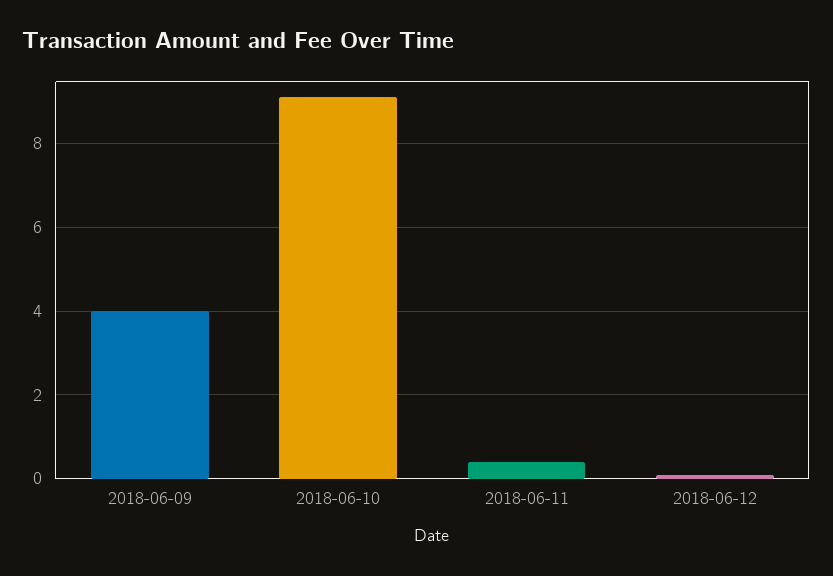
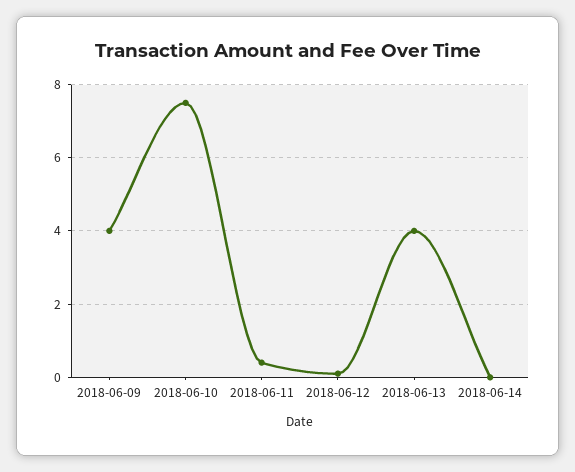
2018-06-10: 9 -> 7.5
2018-06-13: none -> 4
2018-06-14: none -> 0

